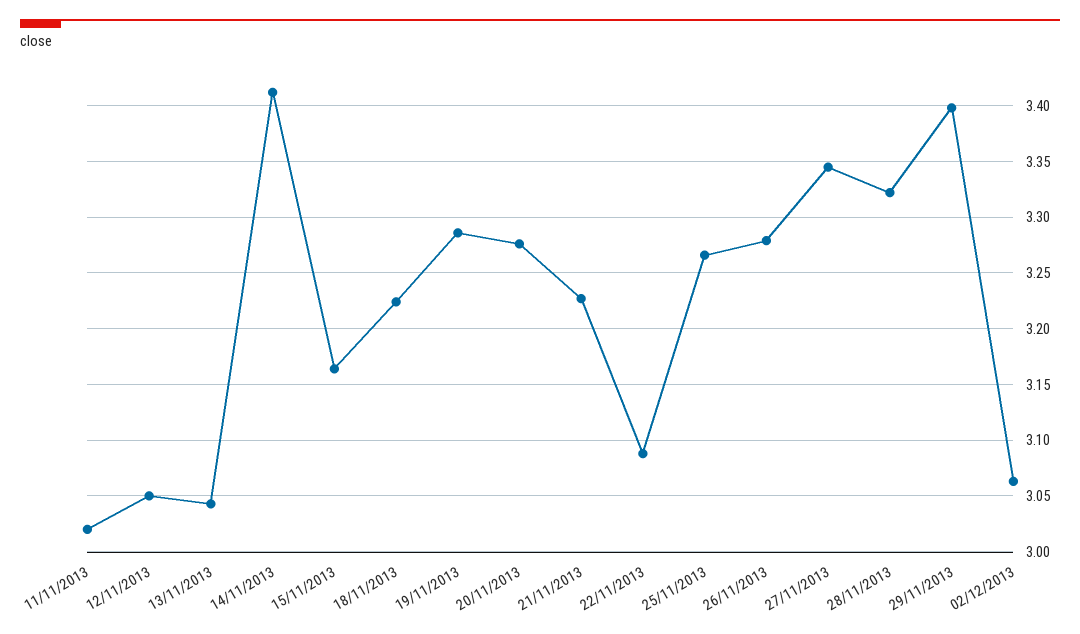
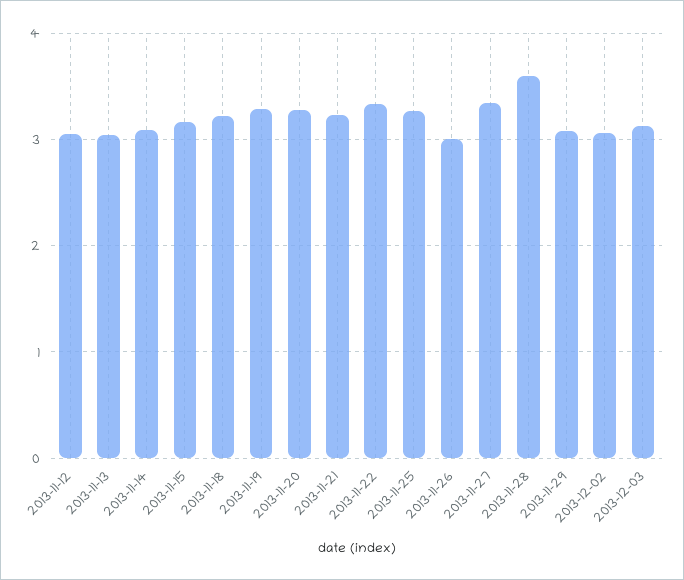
11/11/2013: 3.02 -> none
14/11/2013: 3.41 -> 3.1
22/11/2013: 3.09 -> 3.3
26/11/2013: 3.28 -> 3
28/11/2013: 3.32 -> 3.6
29/11/2013: 3.4 -> 3.1
2013-12-03: none -> 3.1

